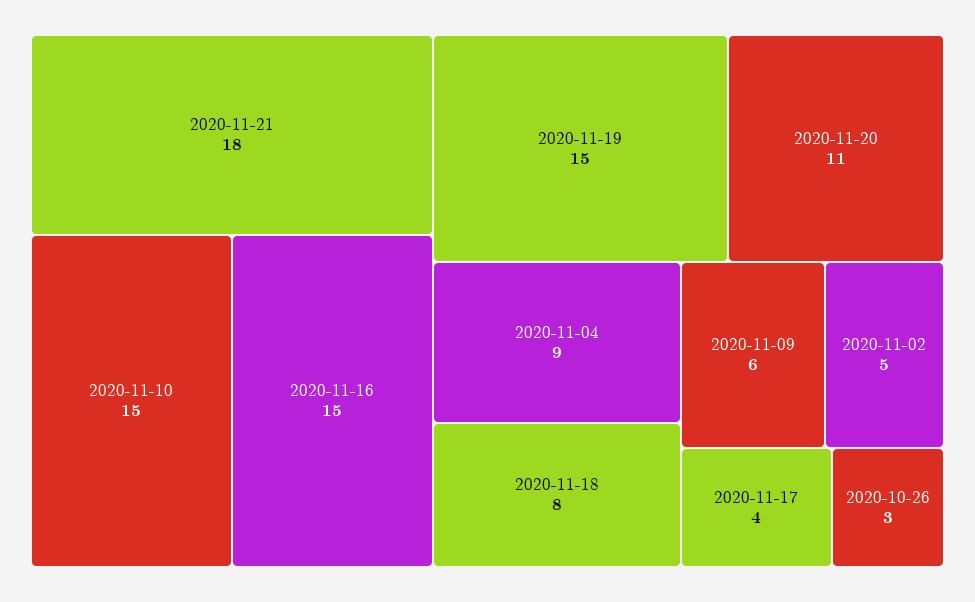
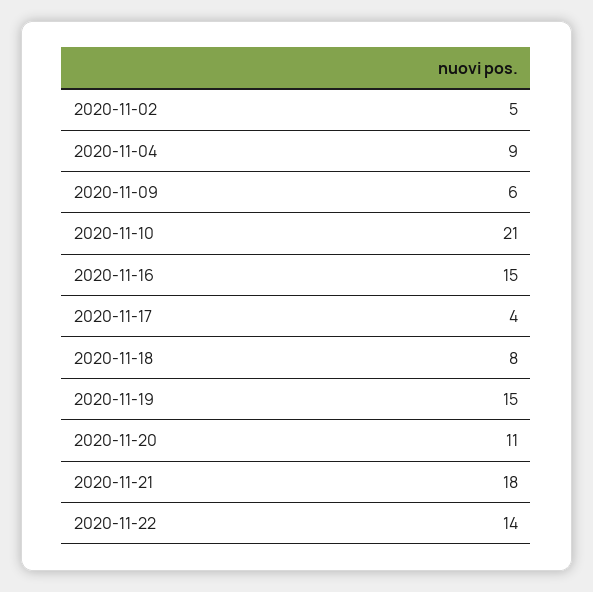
2020-11-10: 15 -> 21
2020-10-26: 3 -> none
2020-11-22: none -> 14

